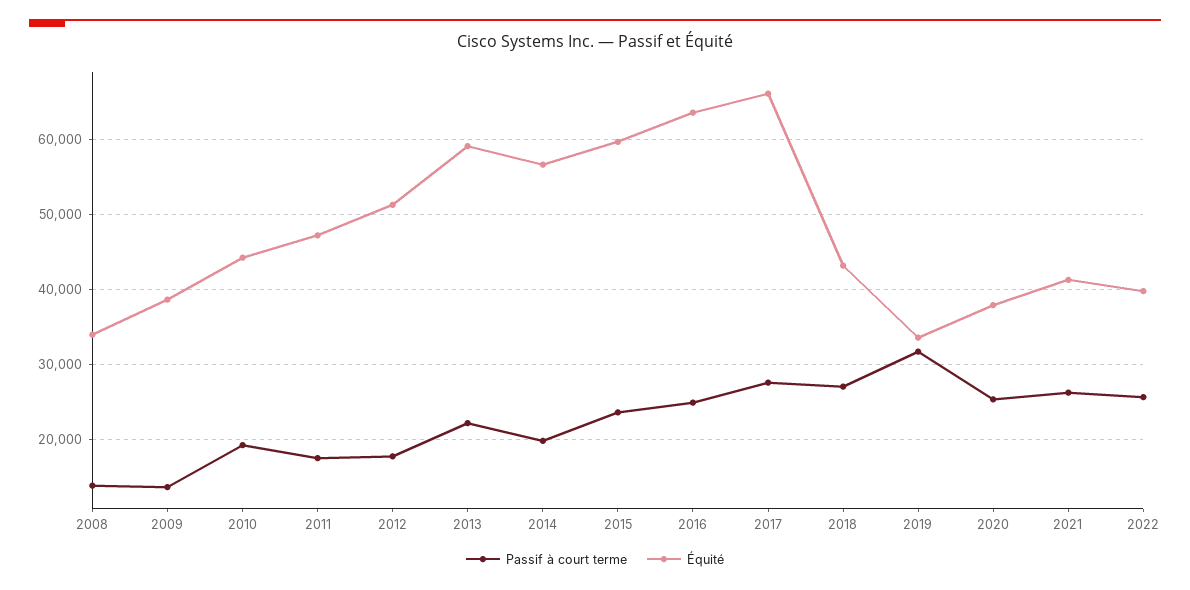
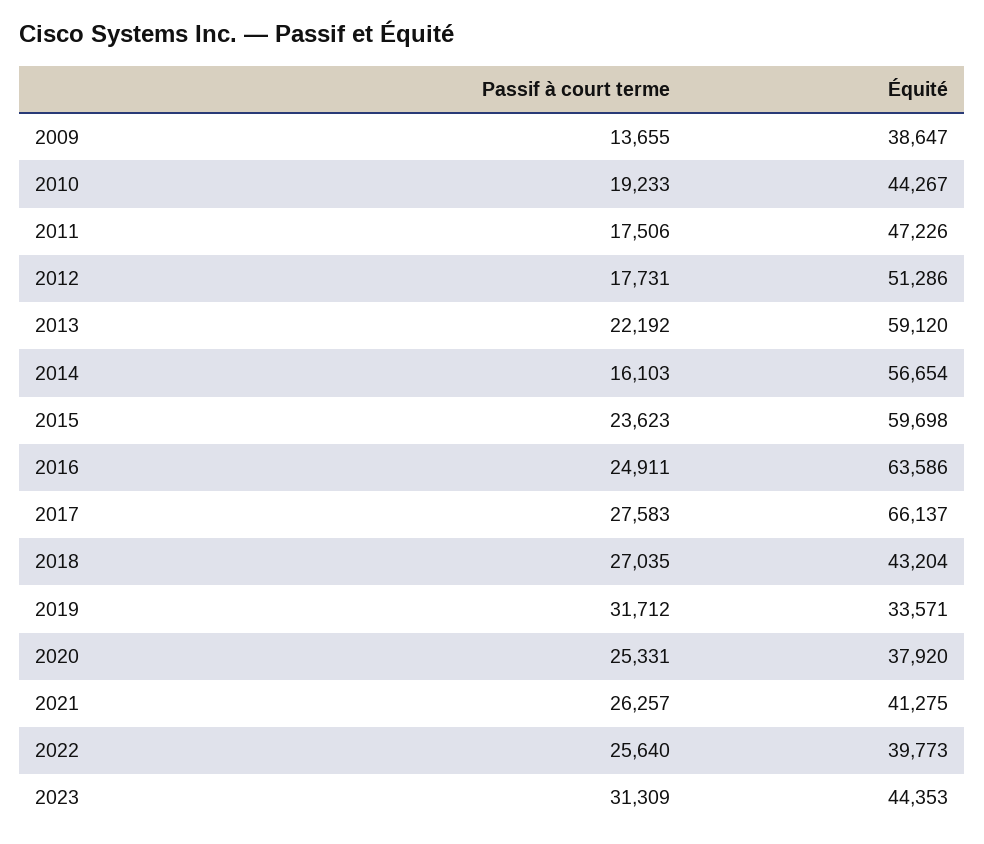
Passif à court terme, 2008: 14000 -> none
Équité, 2008: 34000 -> none
Passif à court terme, 2014: 20000 -> 16103
Passif à court terme, 2023: none -> 31309
Équité, 2023: none -> 44353

